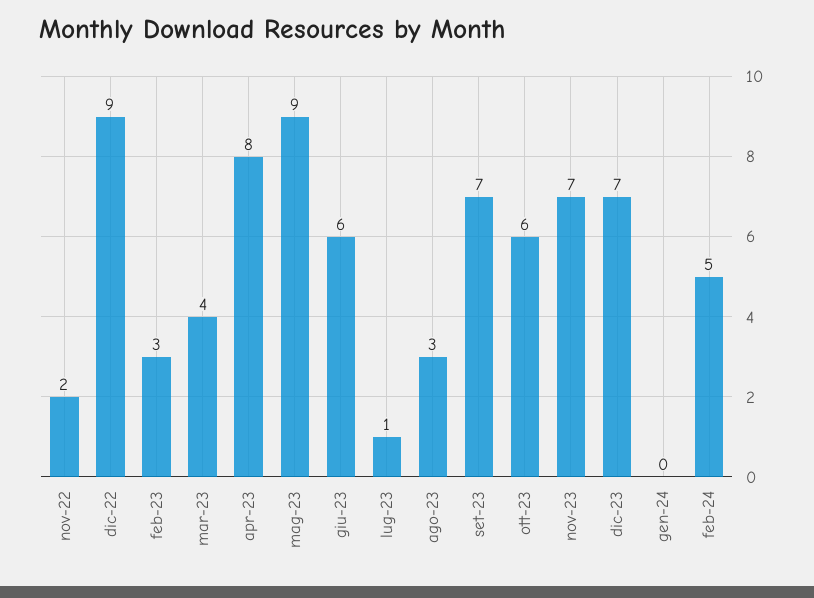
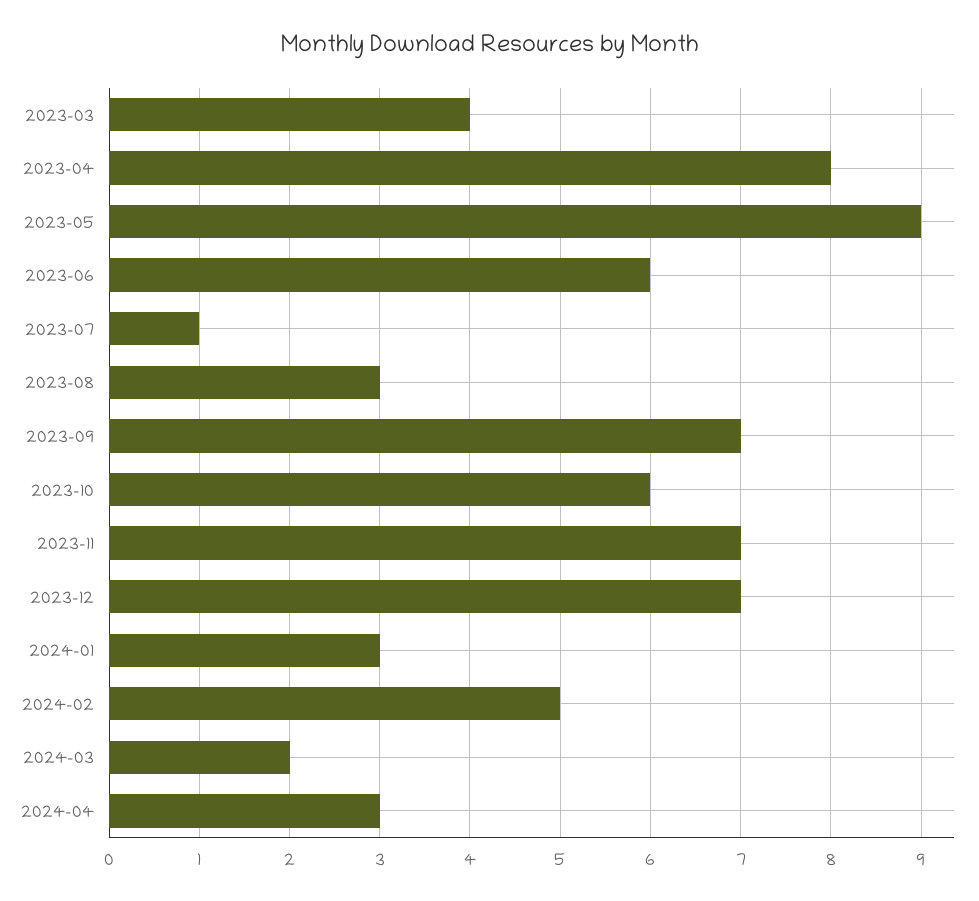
nov-22: 2 -> none
dic-22: 9 -> none
feb-23: 3 -> none
gen-24: 0 -> 3
2024-03: none -> 2
2024-04: none -> 3

